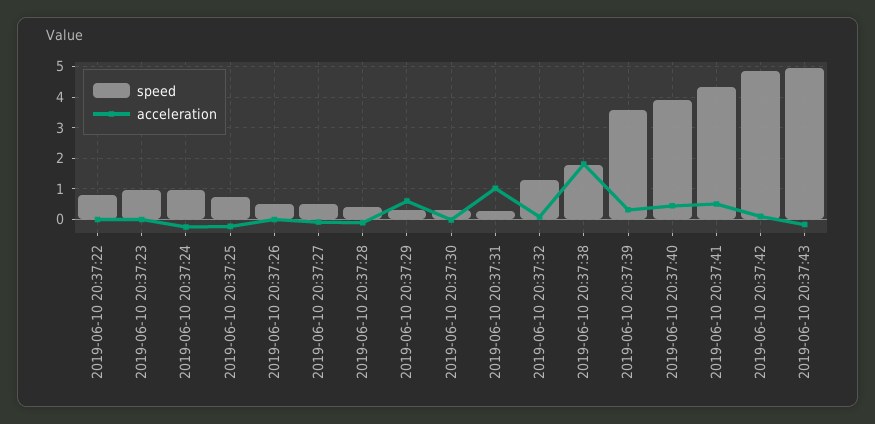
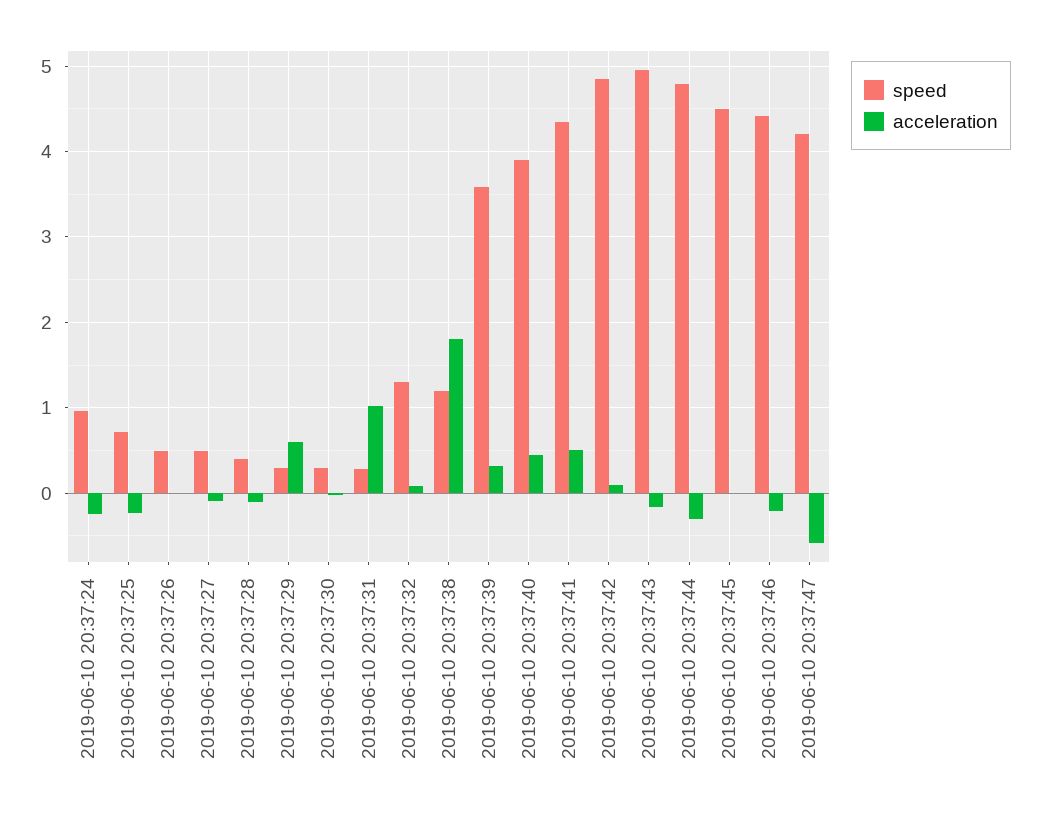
speed, 2019-06-10 20:37:22: 0.8 -> none
acceleration, 2019-06-10 20:37:22: 0 -> none
speed, 2019-06-10 20:37:23: 1 -> none
acceleration, 2019-06-10 20:37:23: 0 -> none
speed, 2019-06-10 20:37:38: 1.8 -> 1.2
speed, 2019-06-10 20:37:44: none -> 4.8
acceleration, 2019-06-10 20:37:44: none -> -0.3
speed, 2019-06-10 20:37:45: none -> 4.5
acceleration, 2019-06-10 20:37:45: none -> 0
speed, 2019-06-10 20:37:46: none -> 4.4
acceleration, 2019-06-10 20:37:46: none -> -0.2
speed, 2019-06-10 20:37:47: none -> 4.2
acceleration, 2019-06-10 20:37:47: none -> -0.6

